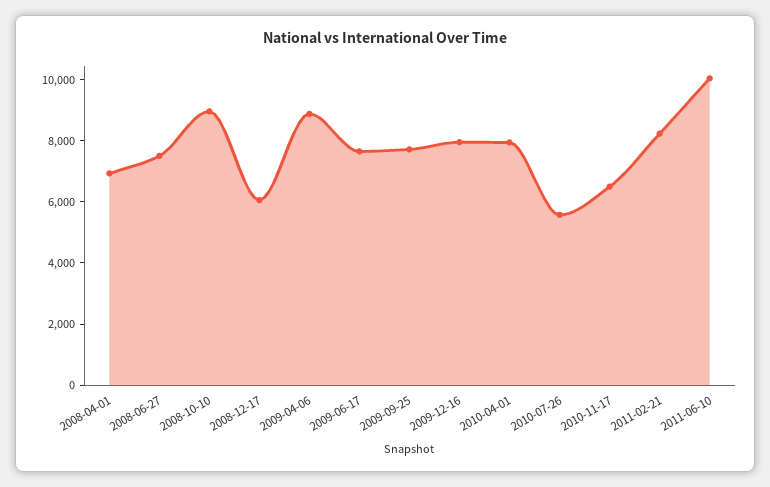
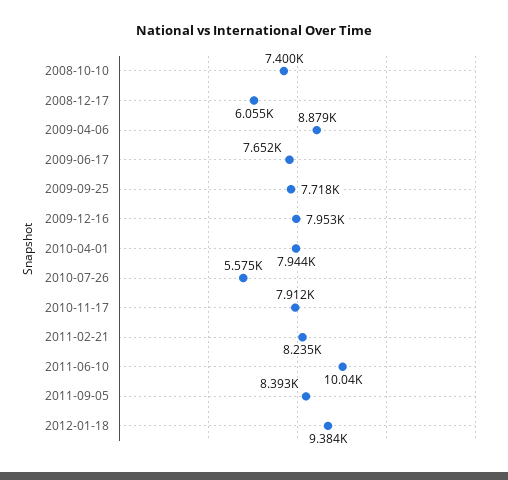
2008-04-01: 7000 -> none
2008-06-27: 7500 -> none
2008-10-10: 9000 -> 7400
2010-11-17: 6500 -> 7912
2011-09-05: none -> 8393
2012-01-18: none -> 9384

